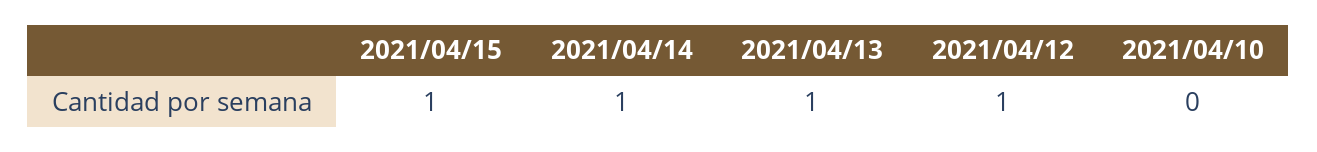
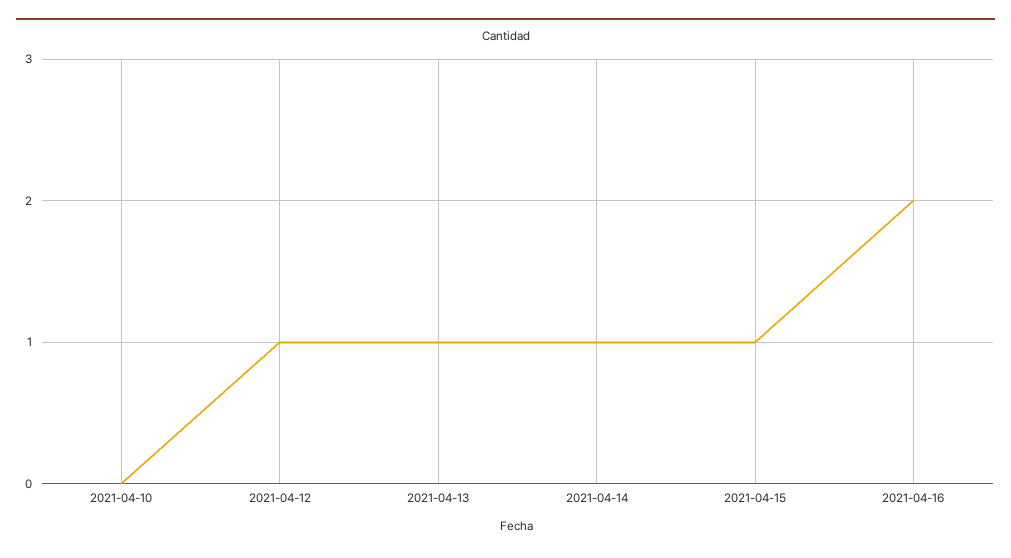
2021-04-16: none -> 2

